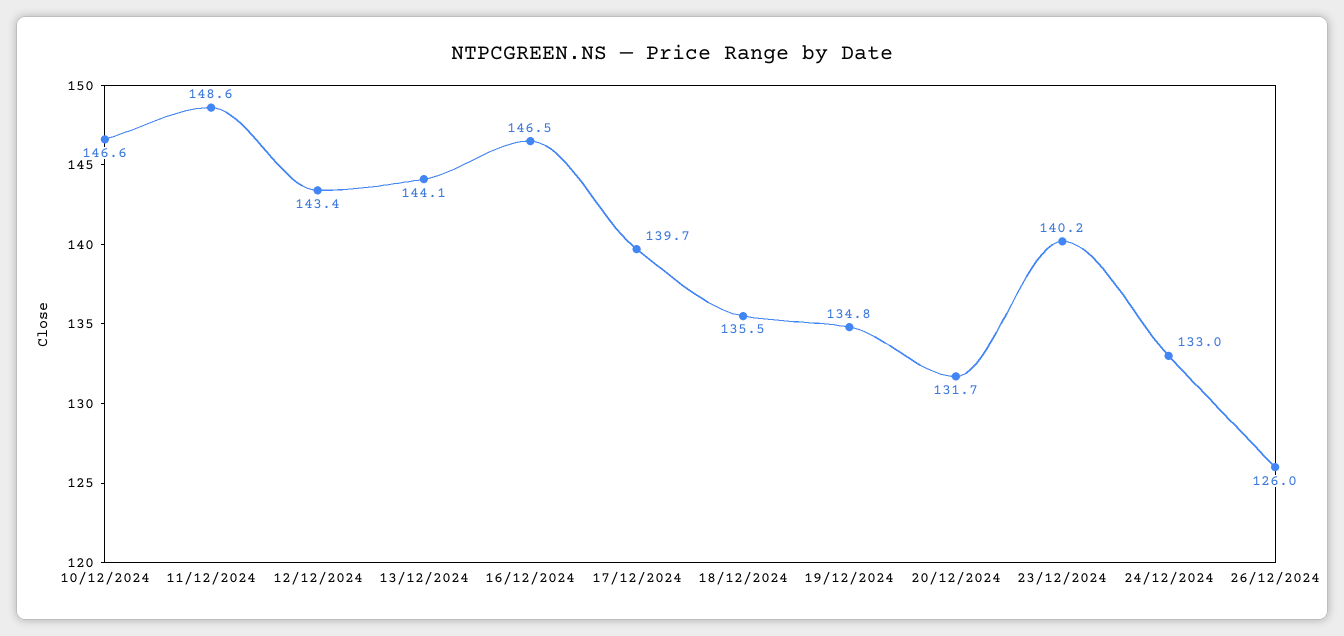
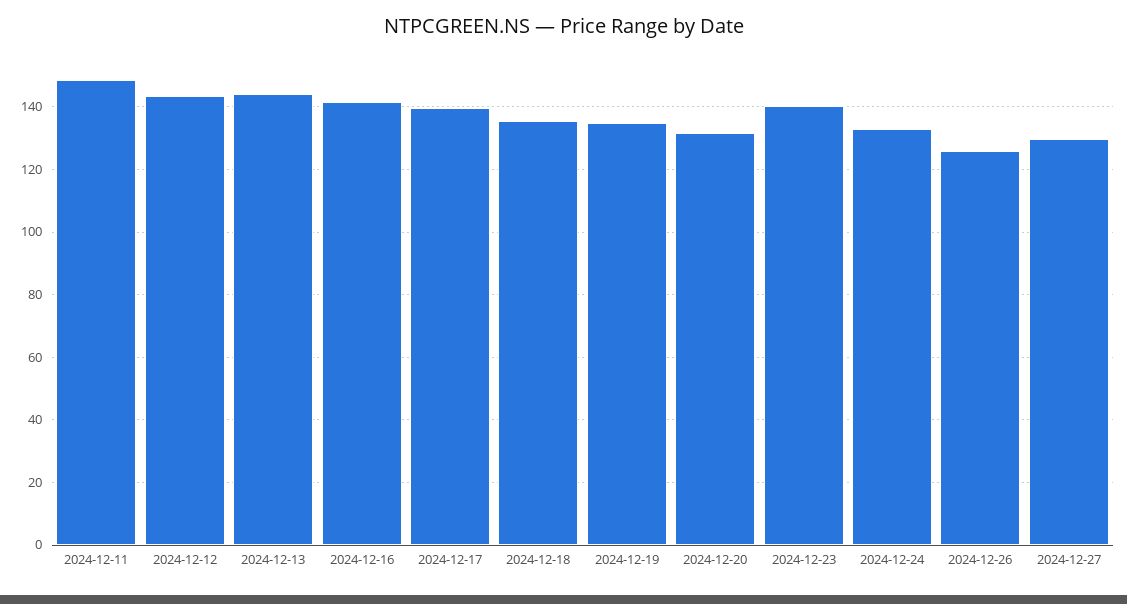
10/12/2024: 146.6 -> none
16/12/2024: 146.5 -> 142
2024-12-27: none -> 130

